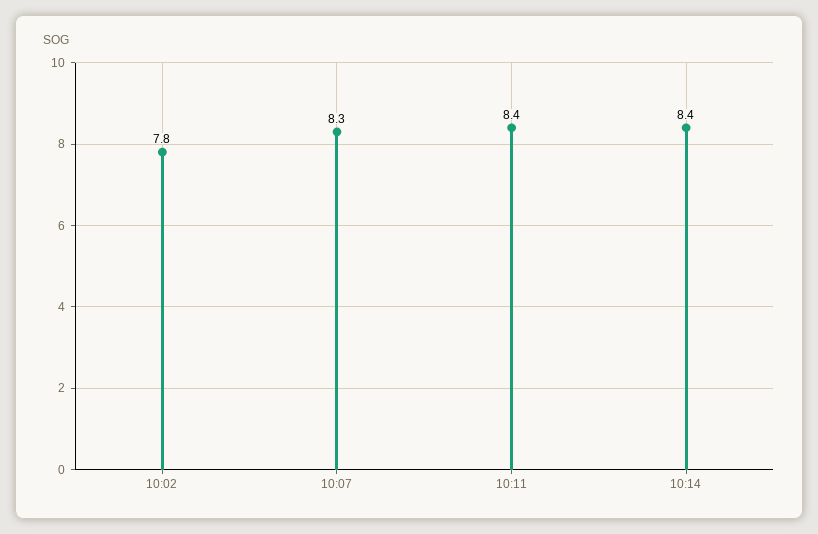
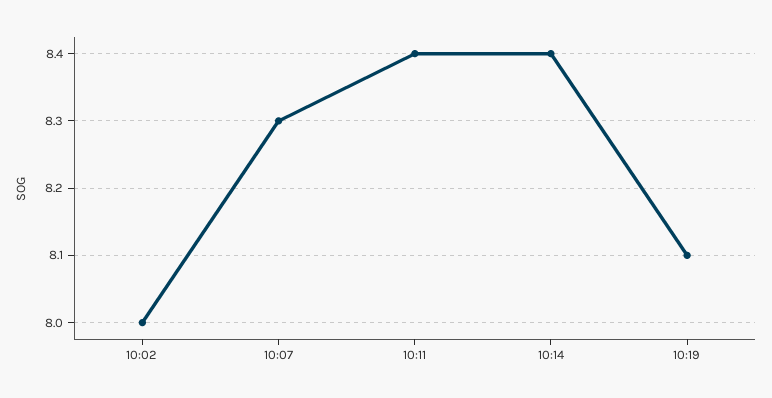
10:02: 7.8 -> 8
10:19: none -> 8.1

